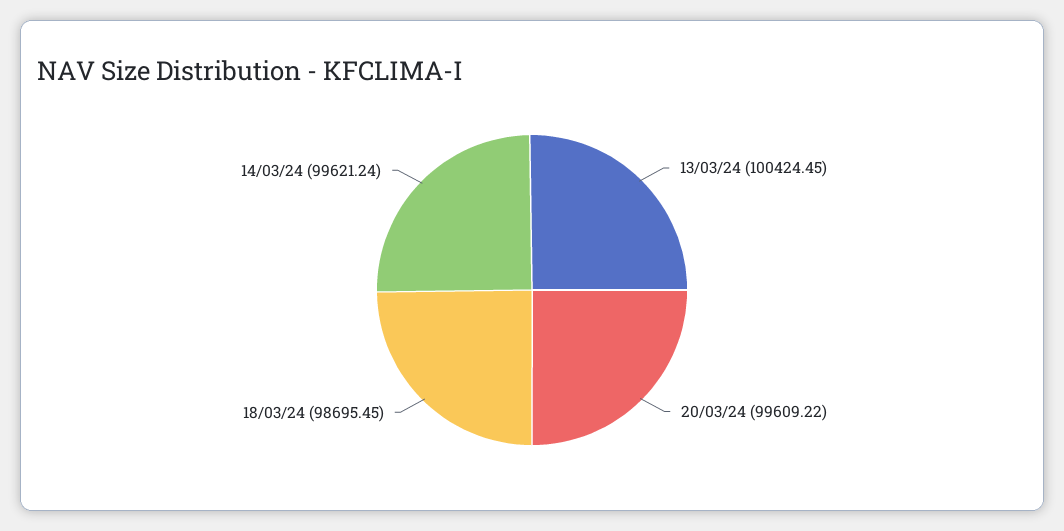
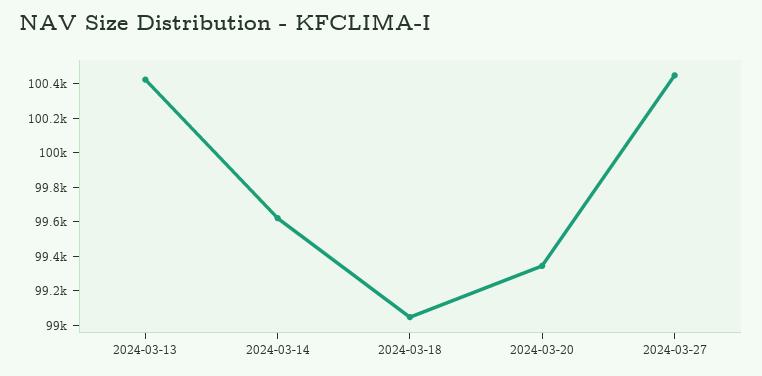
20/03/24: 99609.22 -> 99350
18/03/24: 98695.45 -> 99050
2024-03-27: none -> 100450

